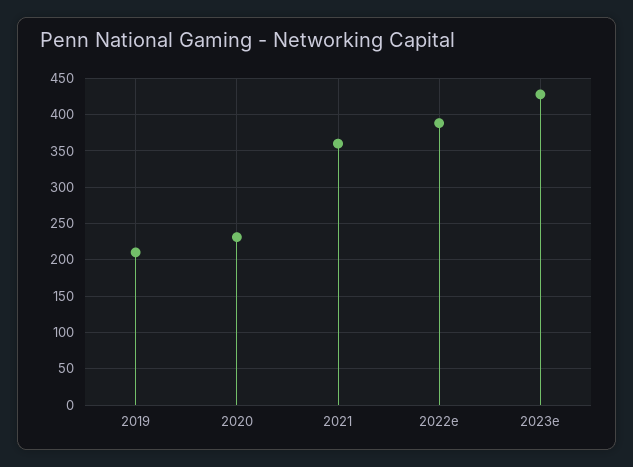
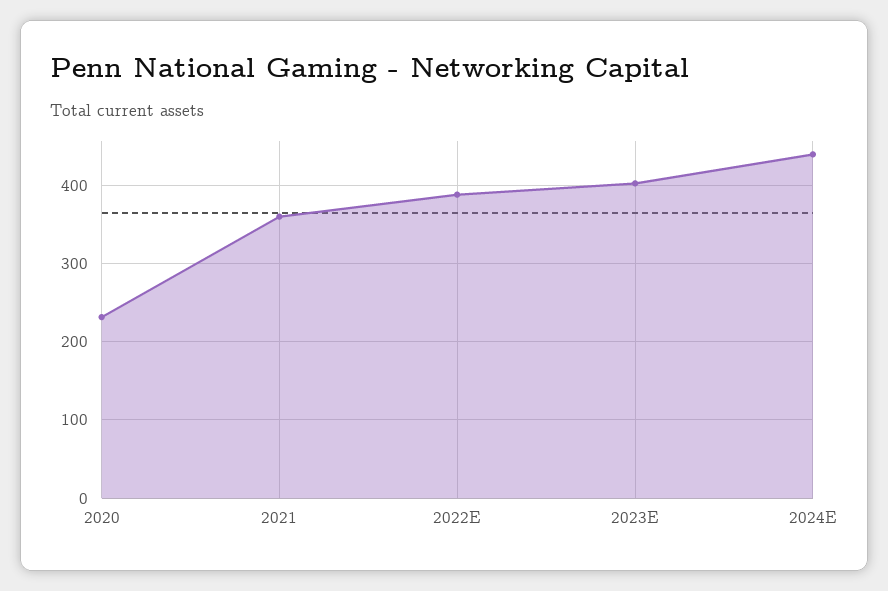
2019: 210 -> none
2023e: 430 -> 400
2024E: none -> 440

